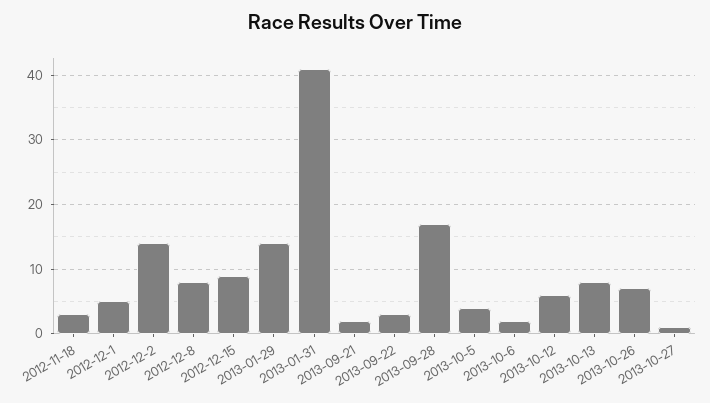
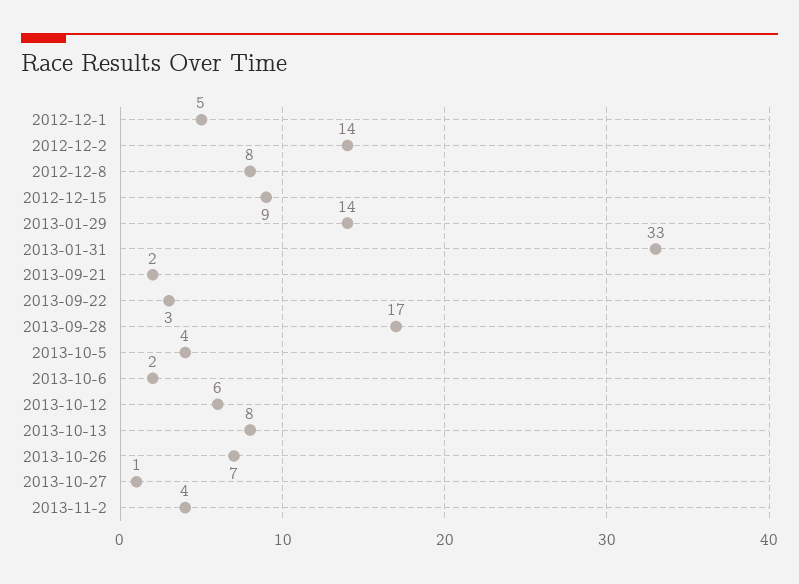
2012-11-18: 3 -> none
2013-01-31: 41 -> 33
2013-11-2: none -> 4

